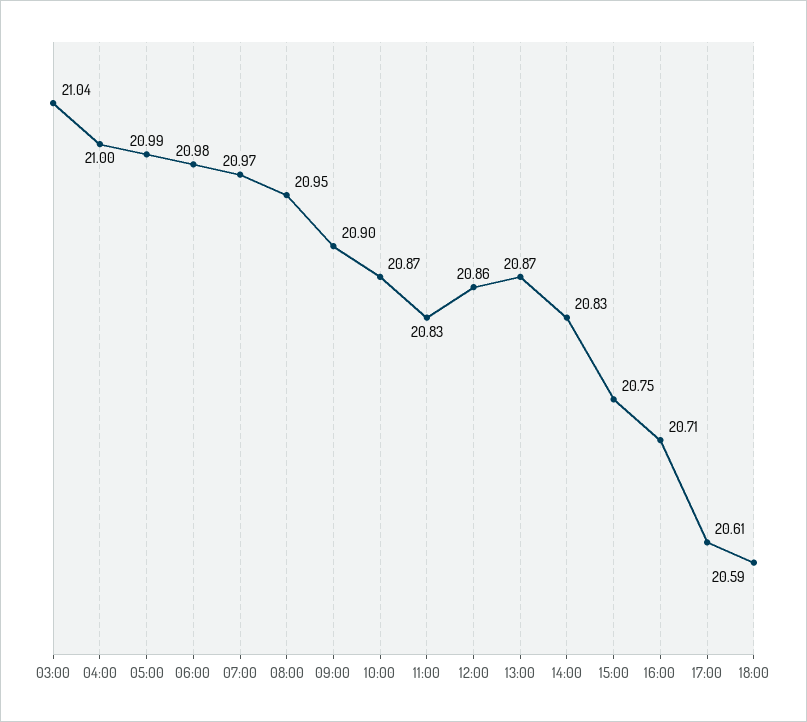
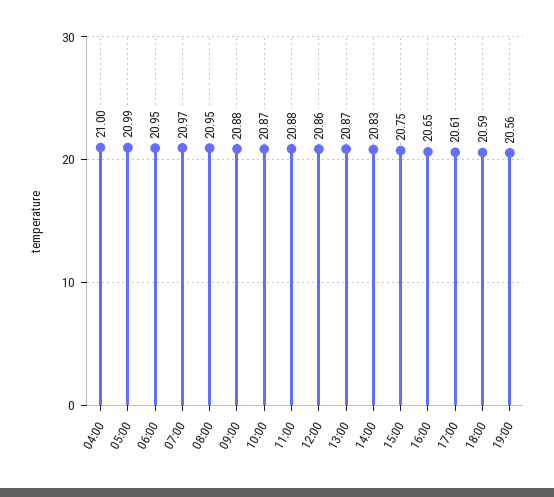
03:00: 21.04 -> none
06:00: 20.98 -> 20.95
09:00: 20.9 -> 20.88
11:00: 20.83 -> 20.88
16:00: 20.71 -> 20.65
19:00: none -> 20.56

